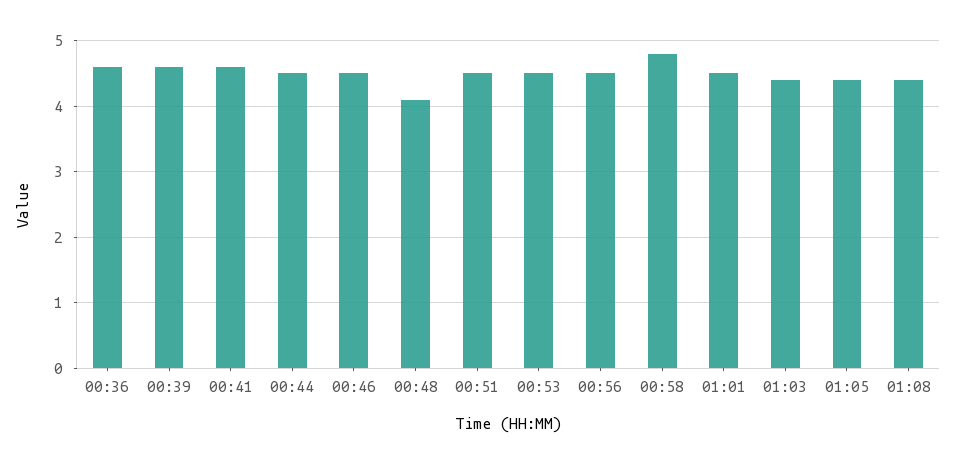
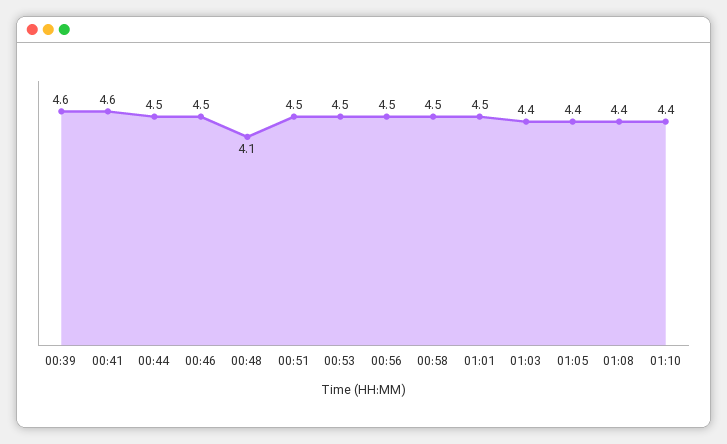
00:36: 4.6 -> none
00:58: 4.8 -> 4.5
01:10: none -> 4.4

